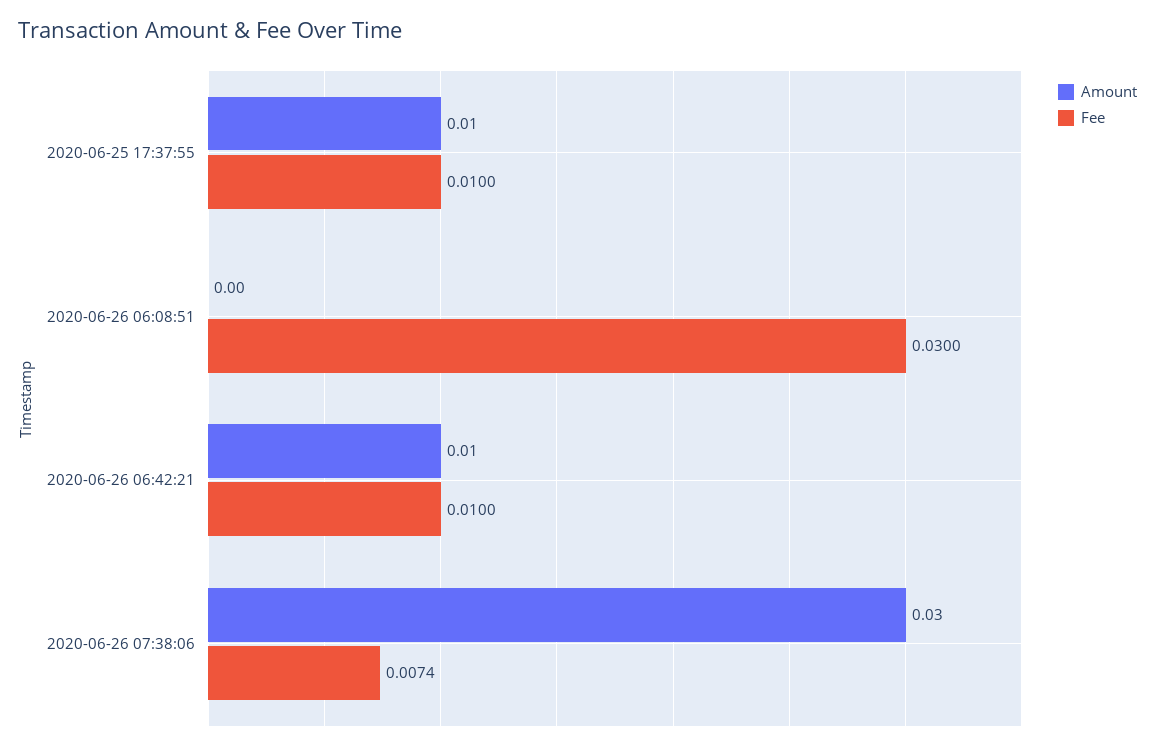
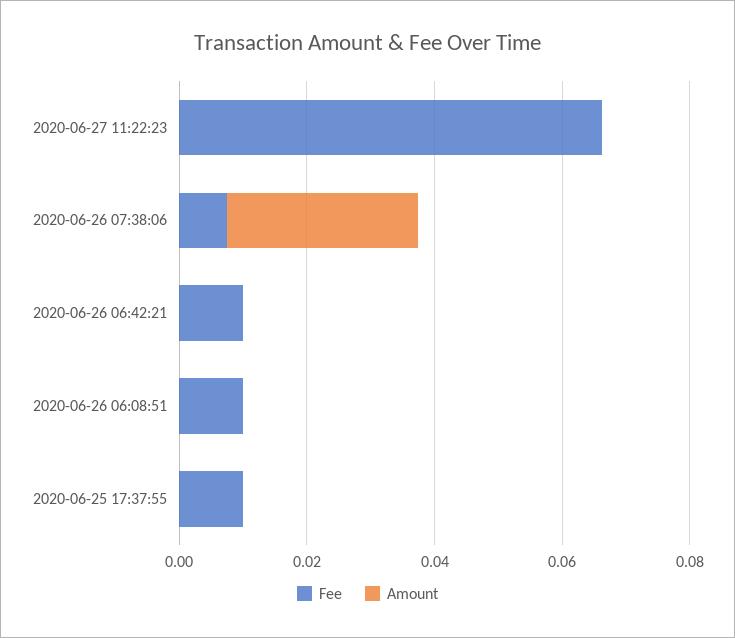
Amount, 2020-06-25 17:37:55: 0.01 -> 0
Fee, 2020-06-26 06:08:51: 0.03 -> 0.01
Amount, 2020-06-26 06:42:21: 0.01 -> 0
Fee, 2020-06-27 11:22:23: none -> 0.065
Amount, 2020-06-27 11:22:23: none -> 0

